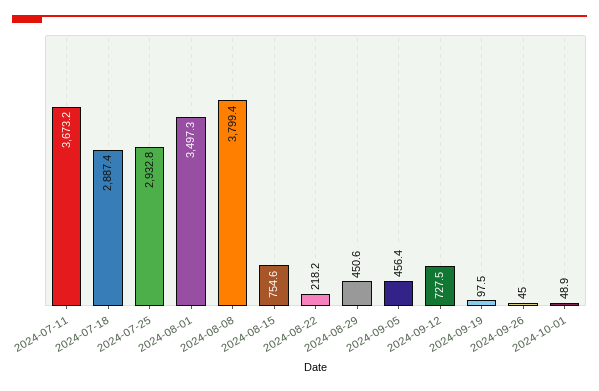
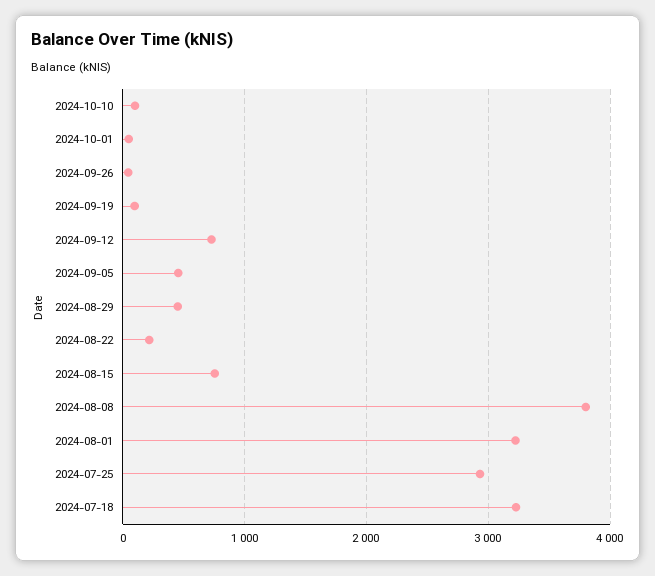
2024-07-11: 3673.2 -> none
2024-07-18: 2887.4 -> 3200
2024-08-01: 3497.3 -> 3200
2024-10-10: none -> 100

